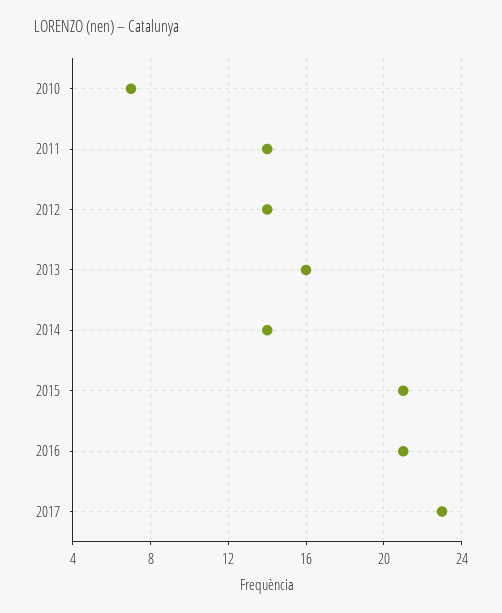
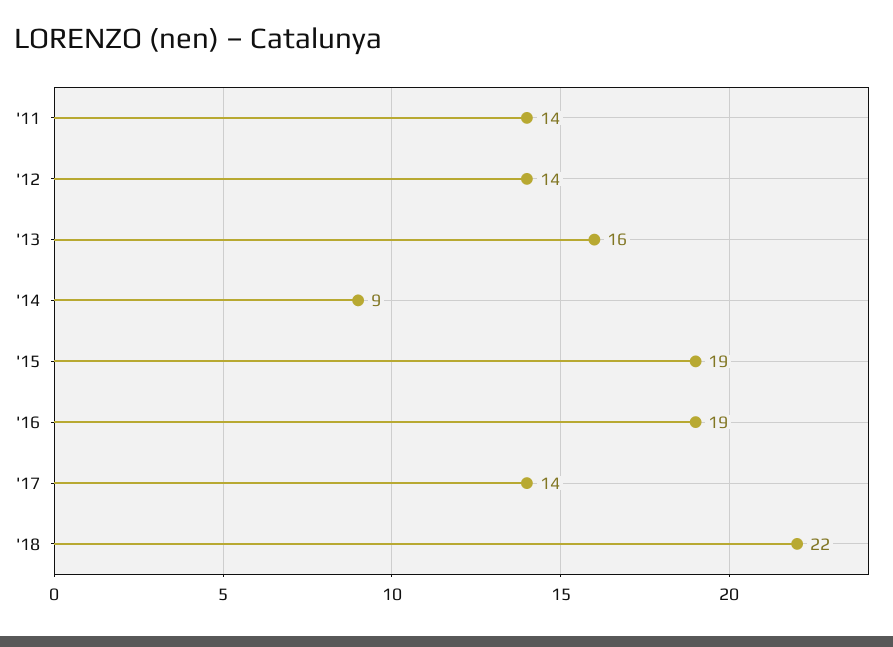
2010: 7 -> none
2014: 14 -> 9
2015: 21 -> 19
2016: 21 -> 19
2017: 23 -> 14
'18: none -> 22

